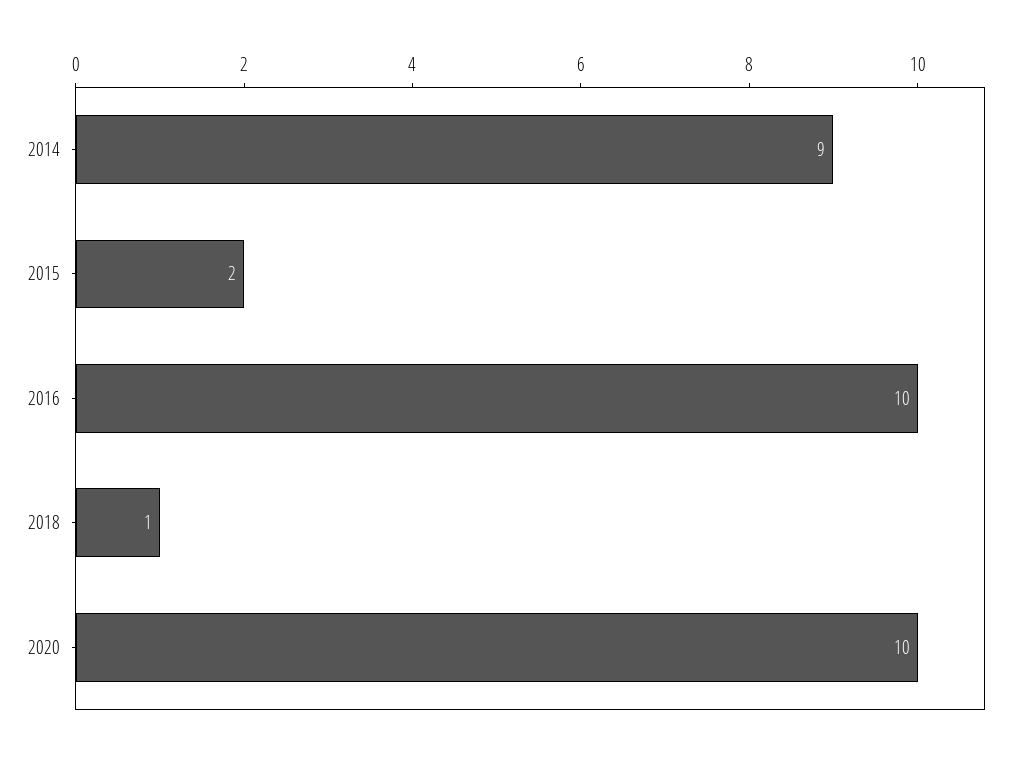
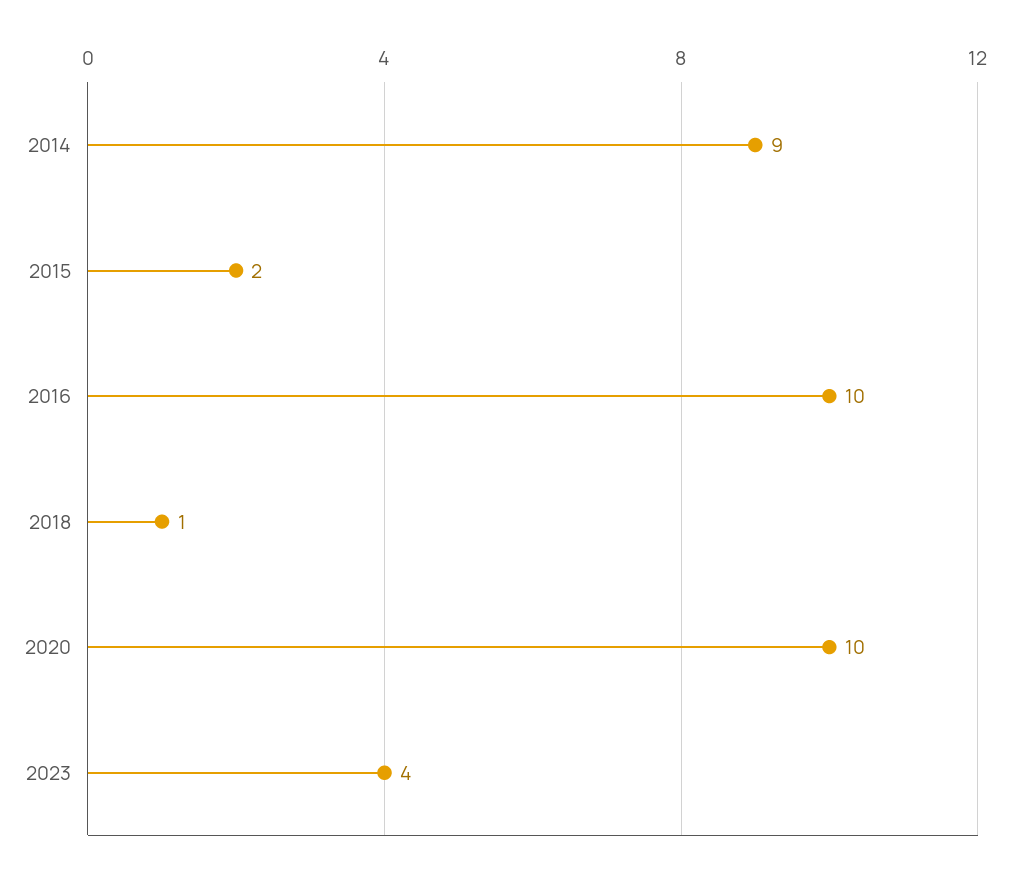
2023: none -> 4

